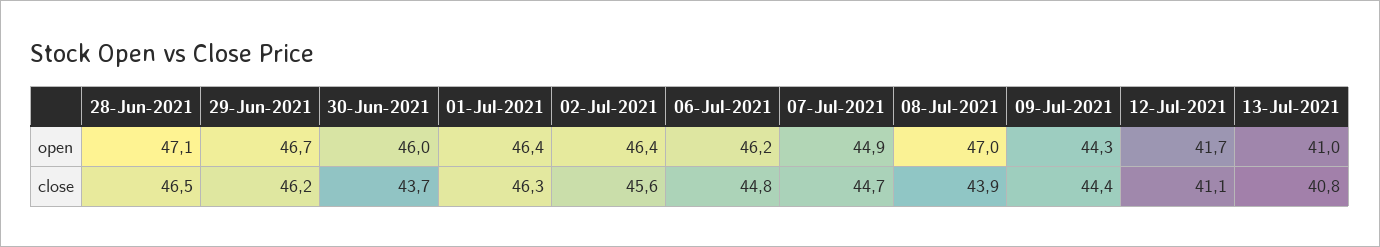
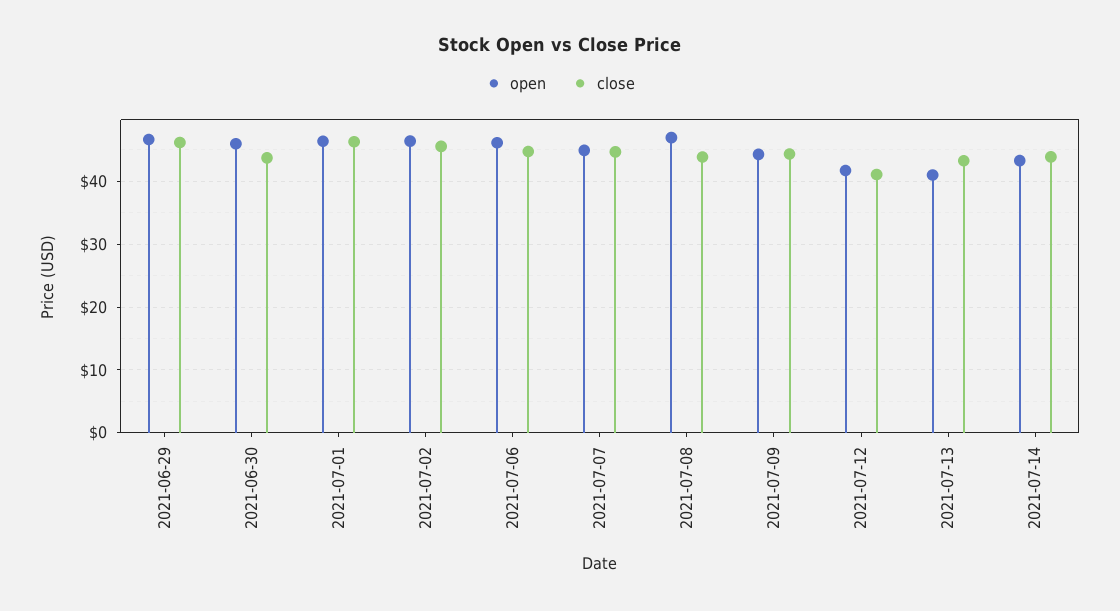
open, 28-Jun-2021: 47.1 -> none
close, 28-Jun-2021: 46.5 -> none
close, 13-Jul-2021: 40.8 -> 43
open, 2021-07-14: none -> 43
close, 2021-07-14: none -> 44

